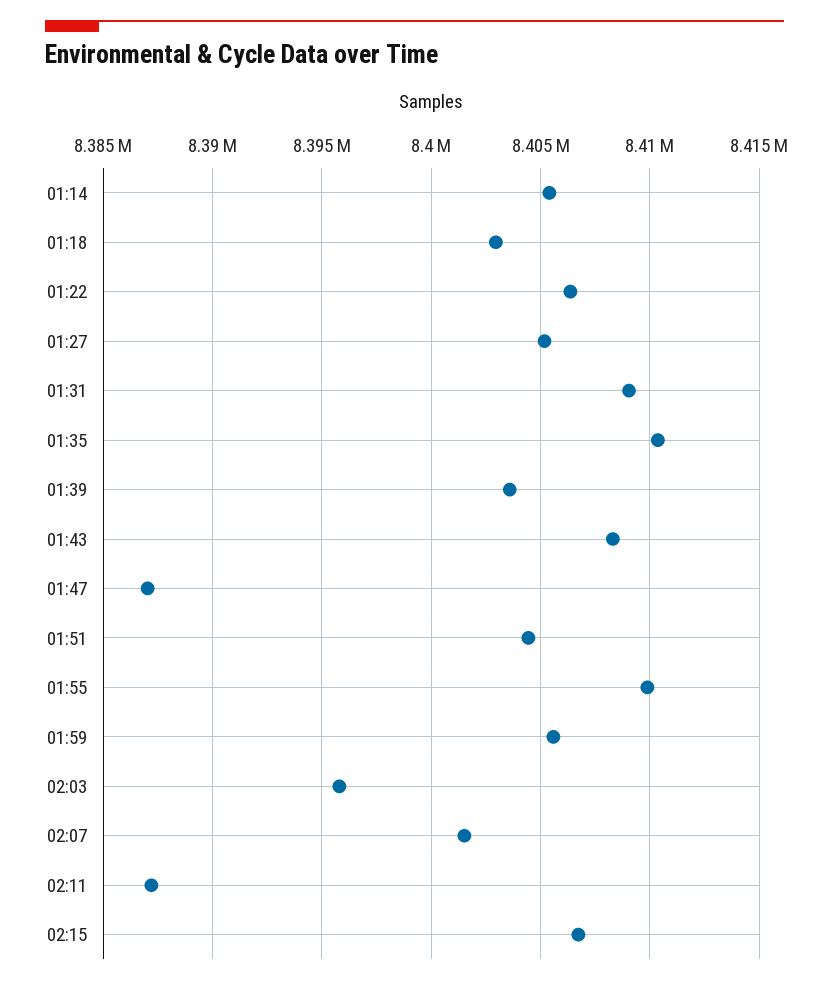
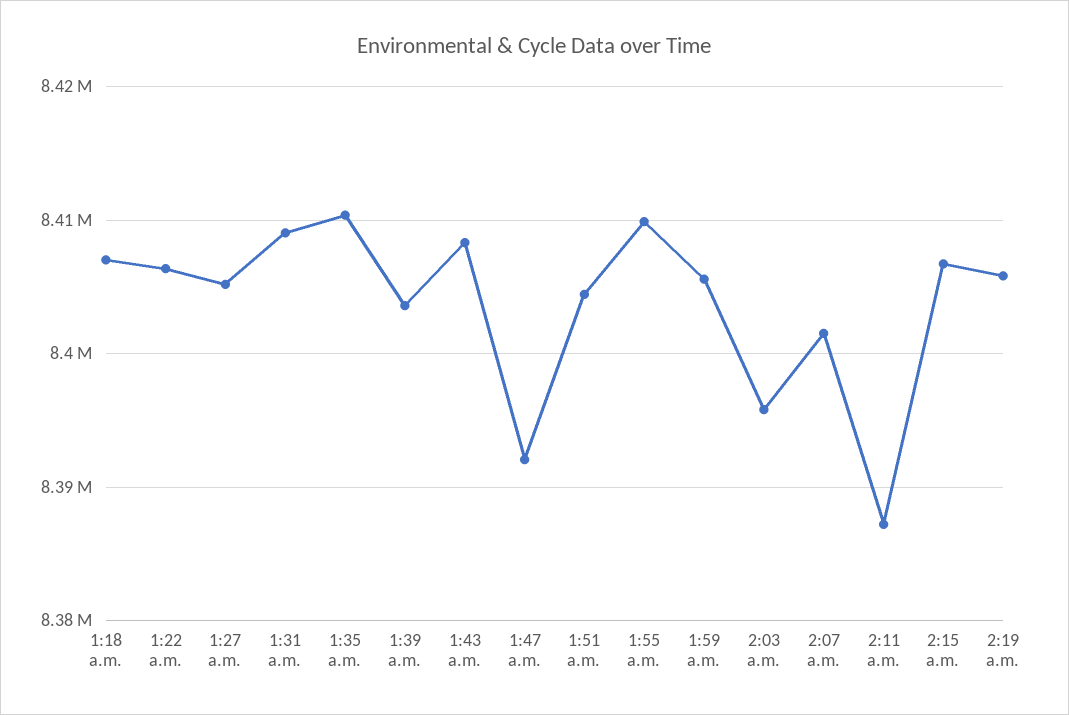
01:14: 8405500 -> none
01:18: 8403000 -> 8407000
01:47: 8387000 -> 8392000
2:19 a.m.: none -> 8406000

